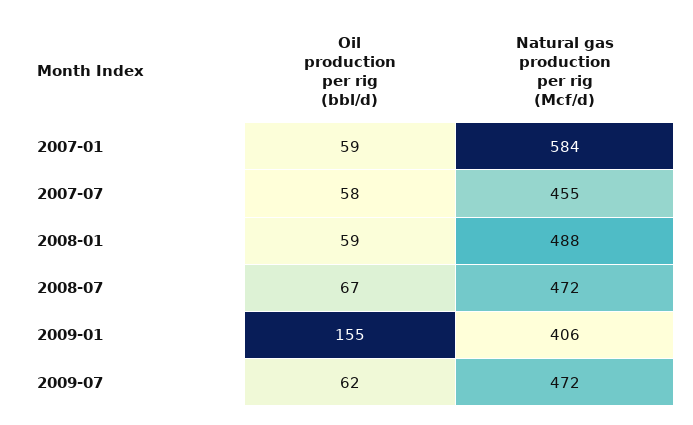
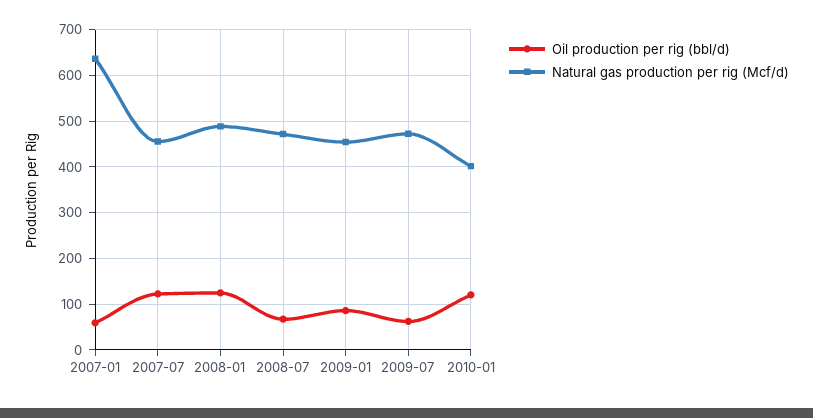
Natural gas production per rig (Mcf/d), 2007-01: 584 -> 640
Oil production per rig (bbl/d), 2007-07: 58 -> 120
Oil production per rig (bbl/d), 2008-01: 59 -> 120
Oil production per rig (bbl/d), 2009-01: 155 -> 80
Natural gas production per rig (Mcf/d), 2009-01: 406 -> 460
Oil production per rig (bbl/d), 2010-01: none -> 120
Natural gas production per rig (Mcf/d), 2010-01: none -> 400

